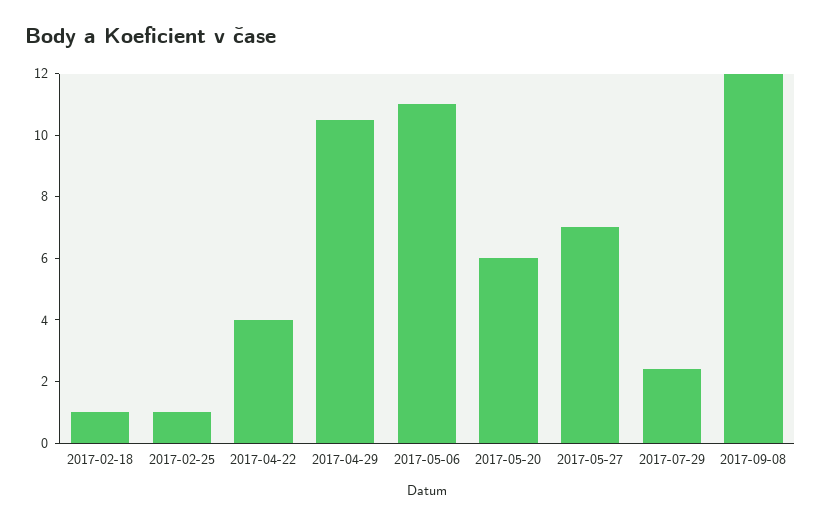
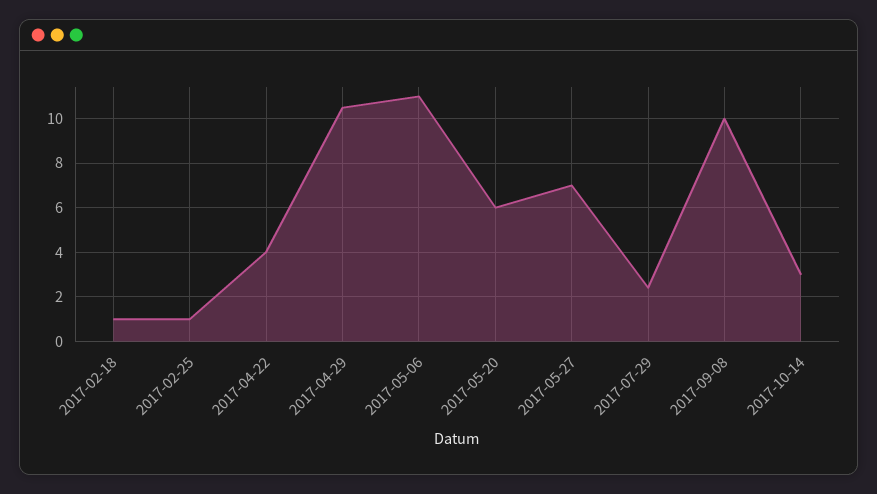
2017-09-08: 12 -> 10
2017-10-14: none -> 3

